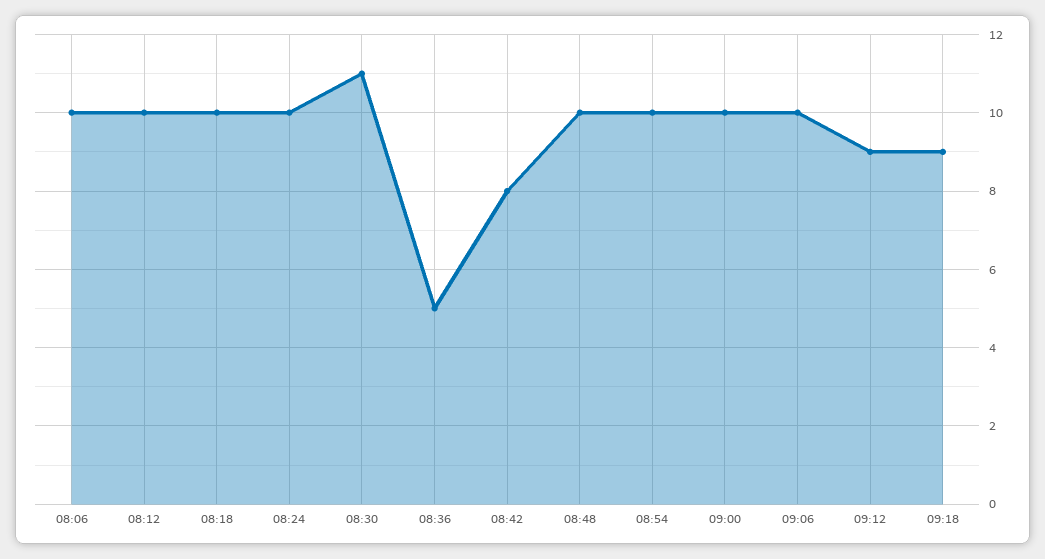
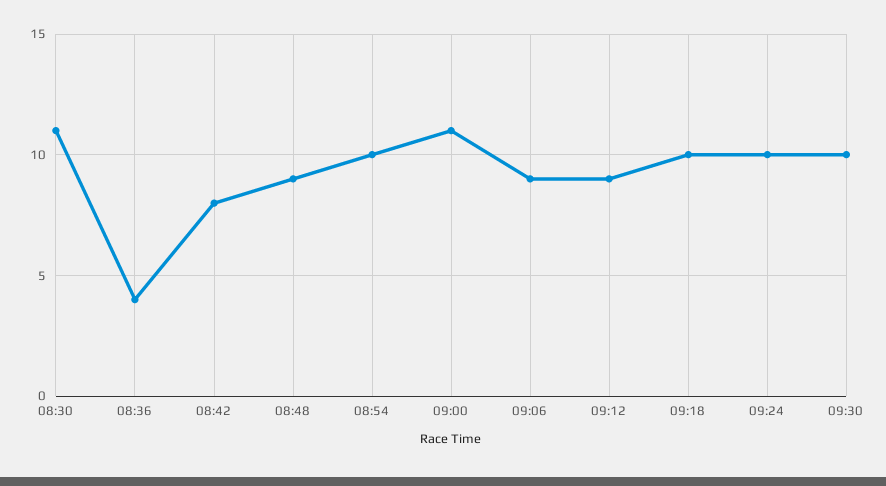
08:06: 10 -> none
08:12: 10 -> none
08:18: 10 -> none
08:24: 10 -> none
08:36: 5 -> 4
08:48: 10 -> 9
09:00: 10 -> 11
09:06: 10 -> 9
09:18: 9 -> 10
09:24: none -> 10
09:30: none -> 10

